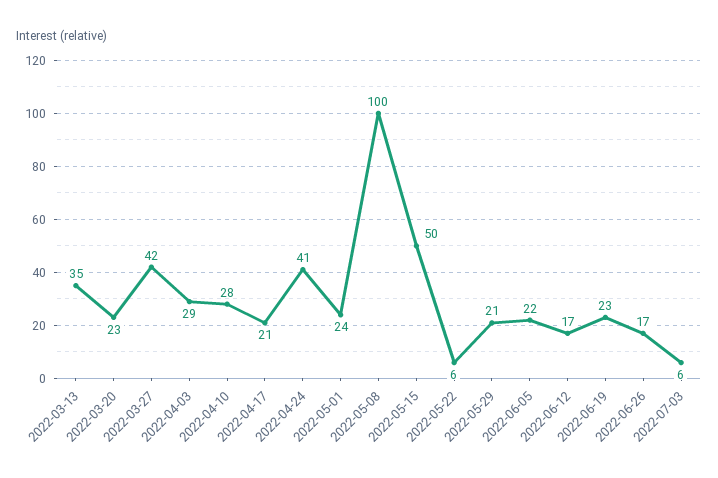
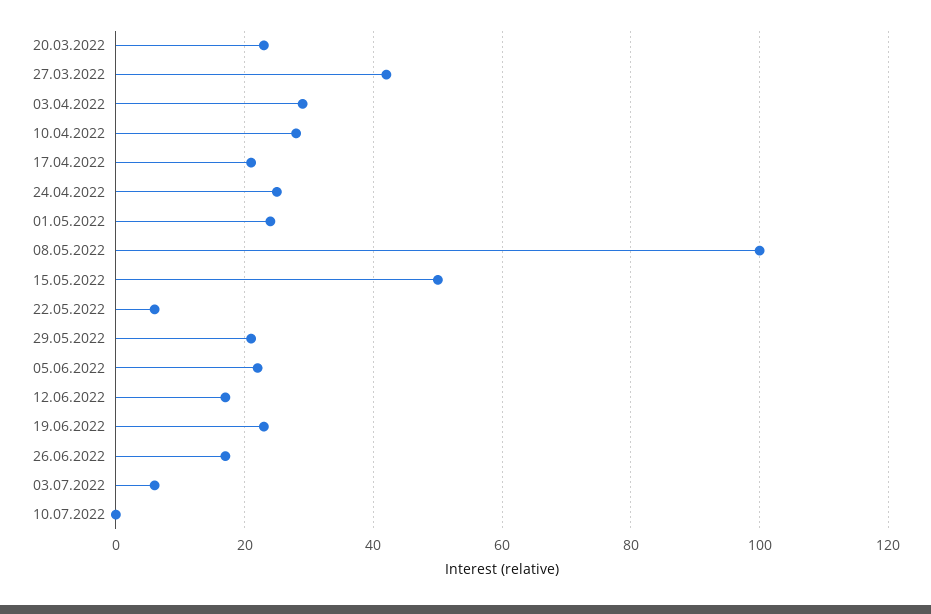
2022-03-13: 35 -> none
2022-04-24: 41 -> 25
10.07.2022: none -> 0

